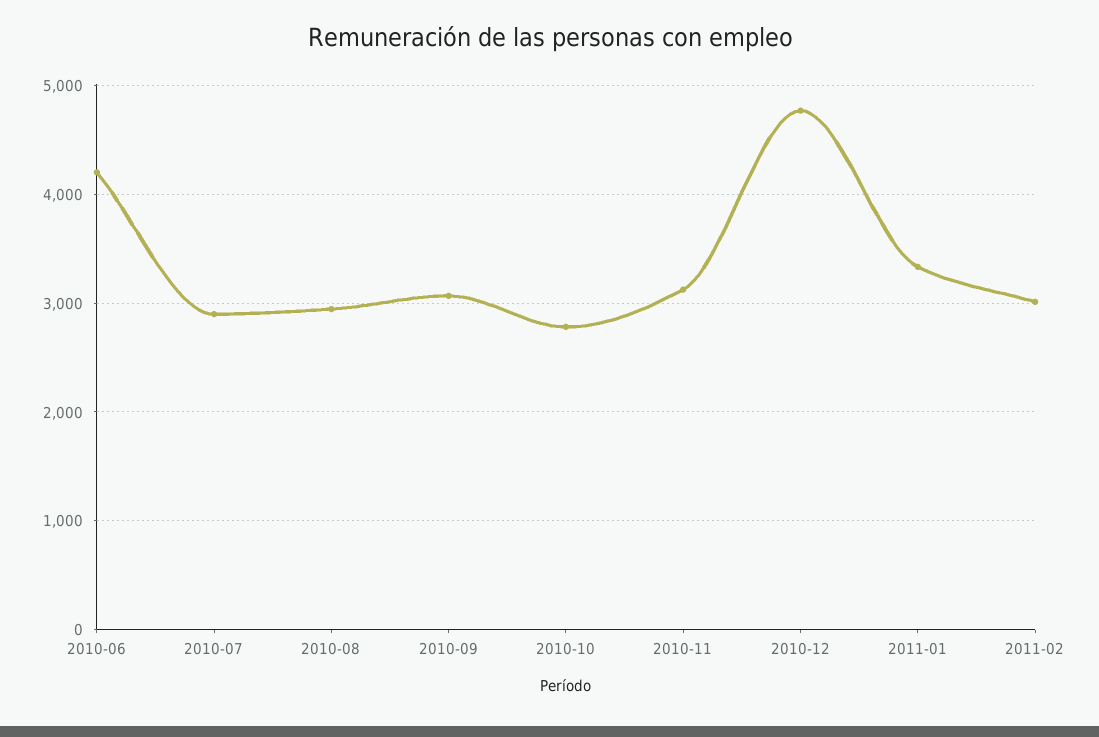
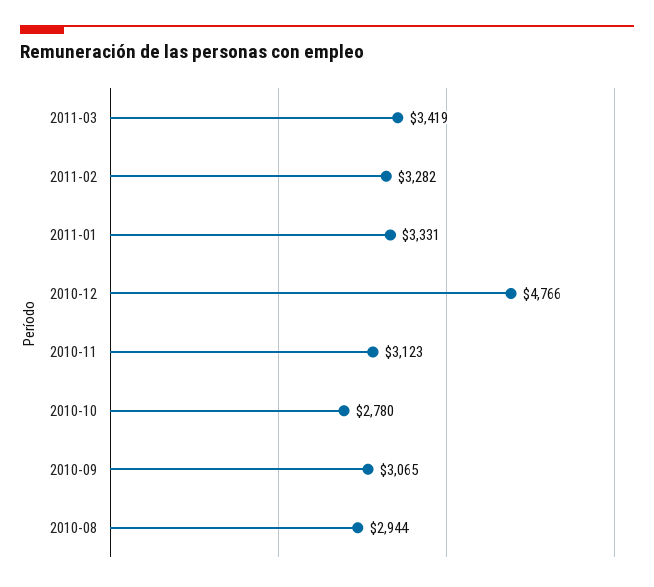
2010-06: 4200 -> none
2010-07: 2900 -> none
2011-02: 3000 -> 3282
2011-03: none -> 3419

